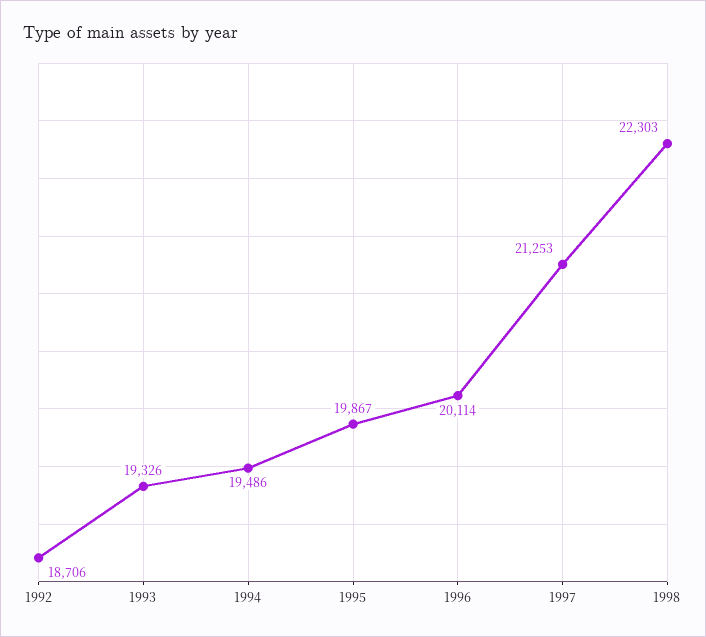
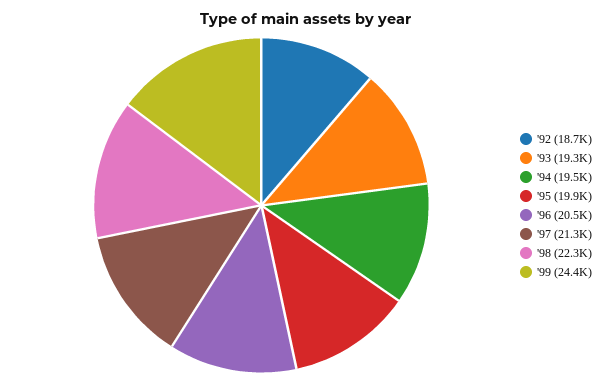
1996: 20114 -> 20500
'99: none -> 24400

